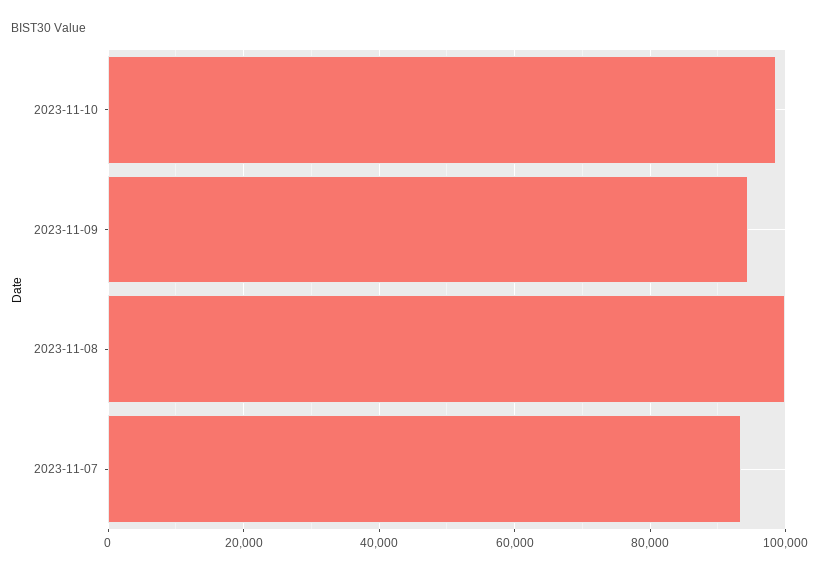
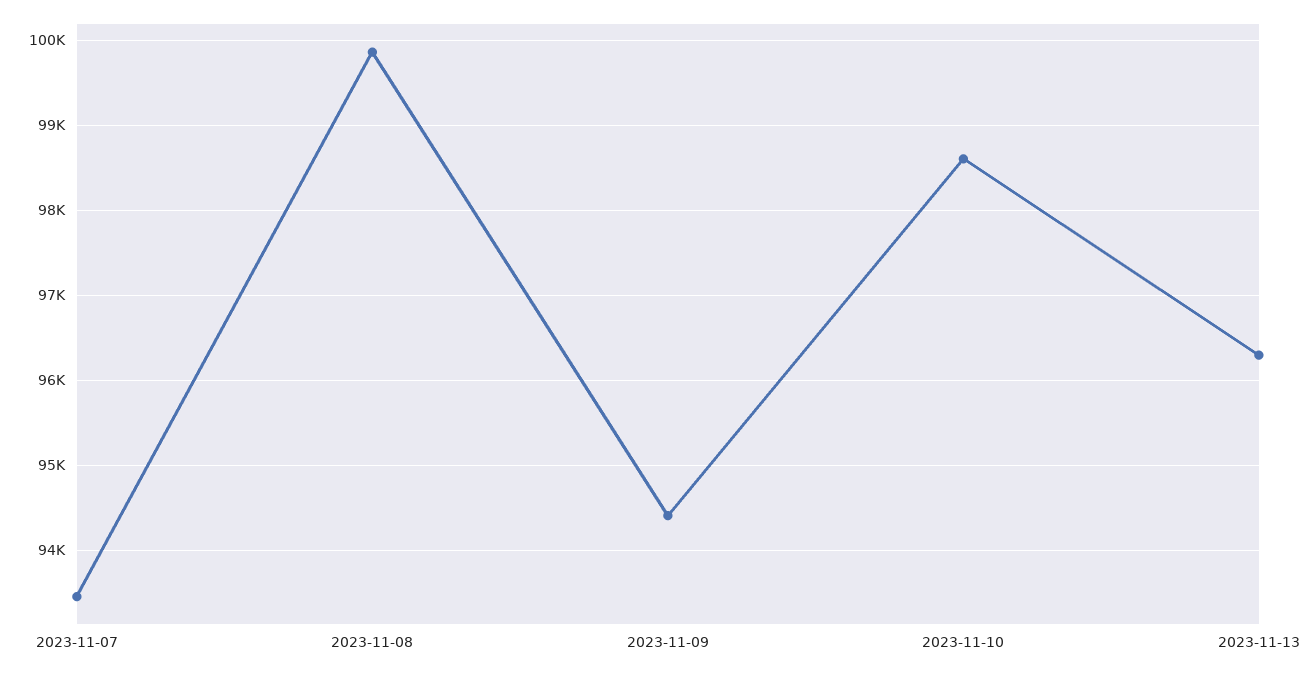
2023-11-13: none -> 96300

